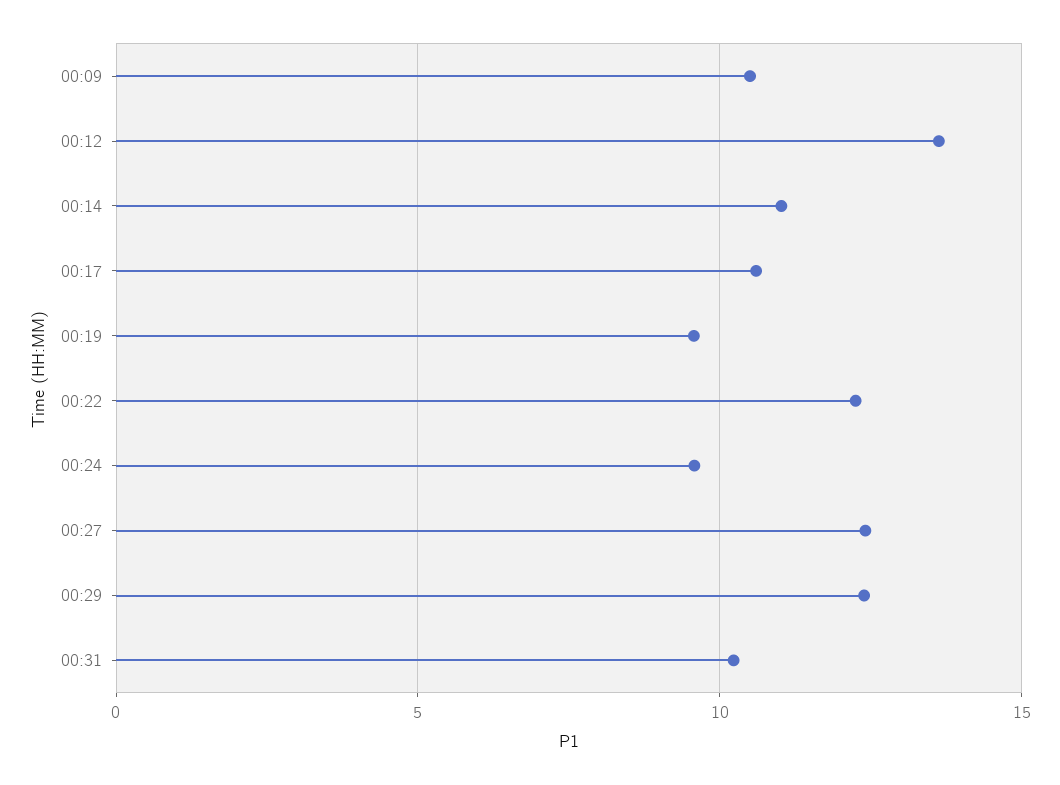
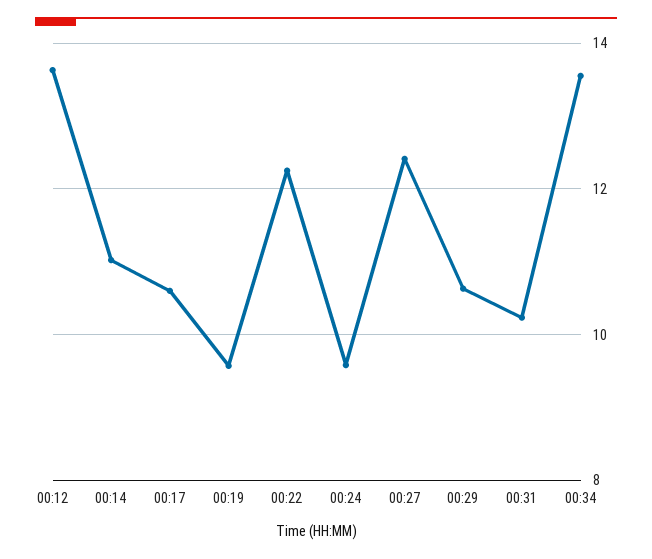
00:09: 10.5 -> none
00:29: 12.5 -> 10.6
00:34: none -> 13.6

